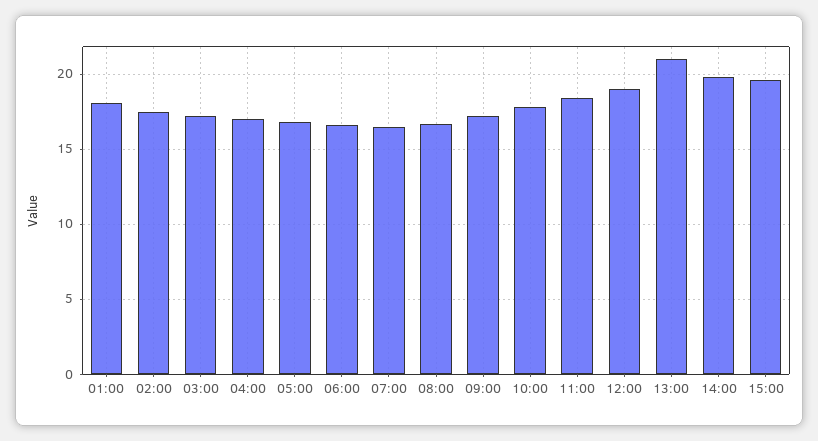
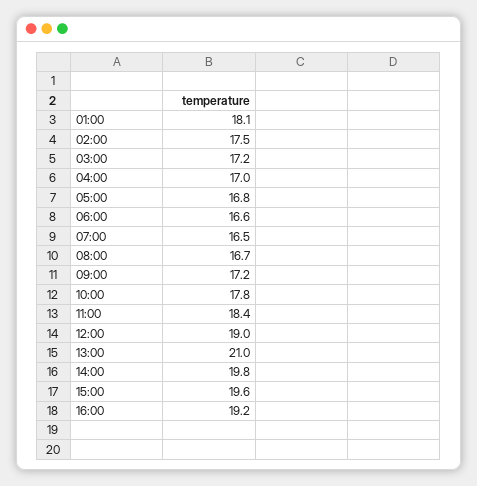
16:00: none -> 19.2

